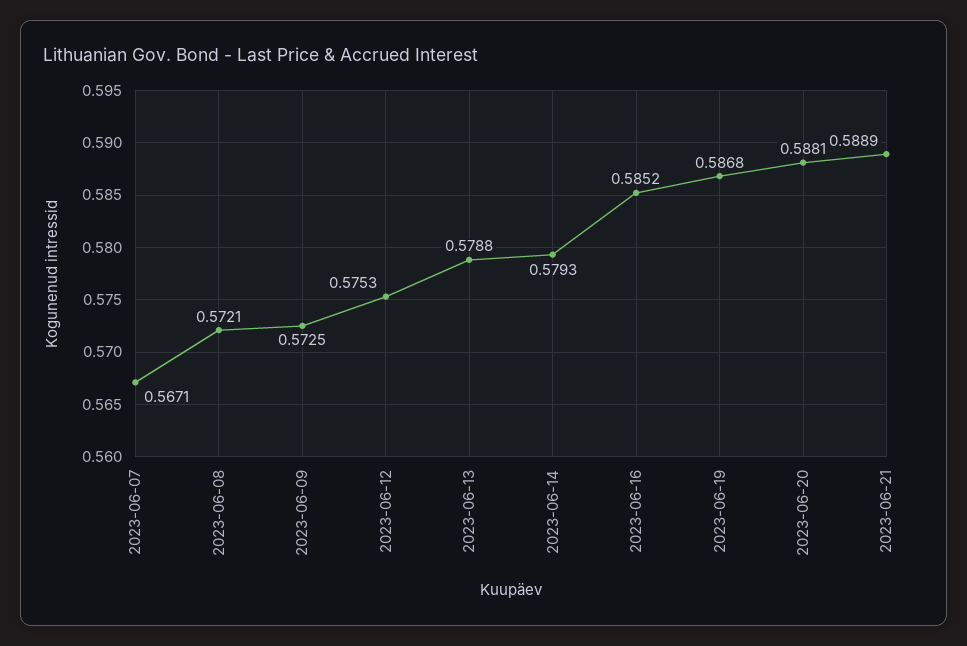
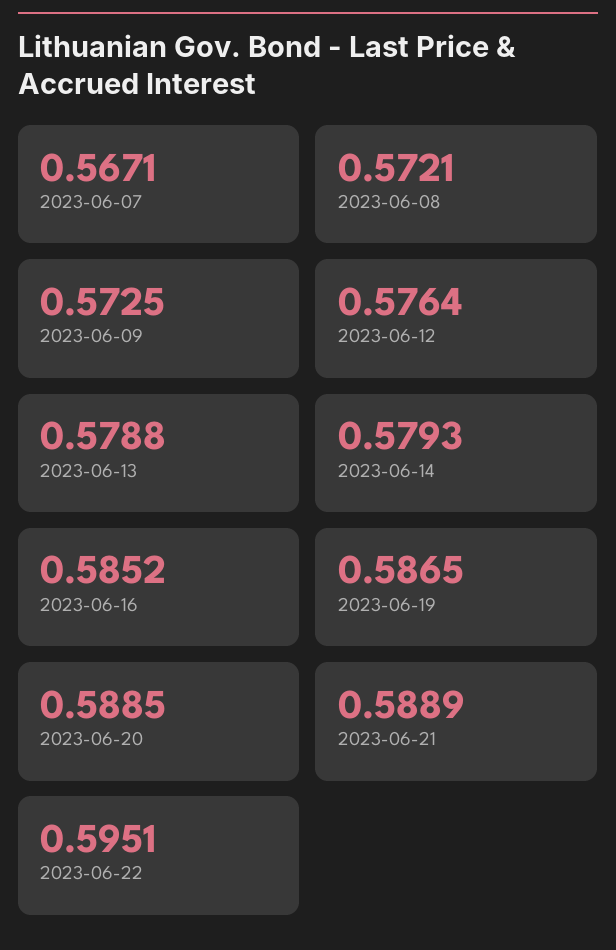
2023-06-12: 0.5753 -> 0.5764
2023-06-19: 0.5868 -> 0.5865
2023-06-20: 0.5881 -> 0.5885
2023-06-22: none -> 0.5951

